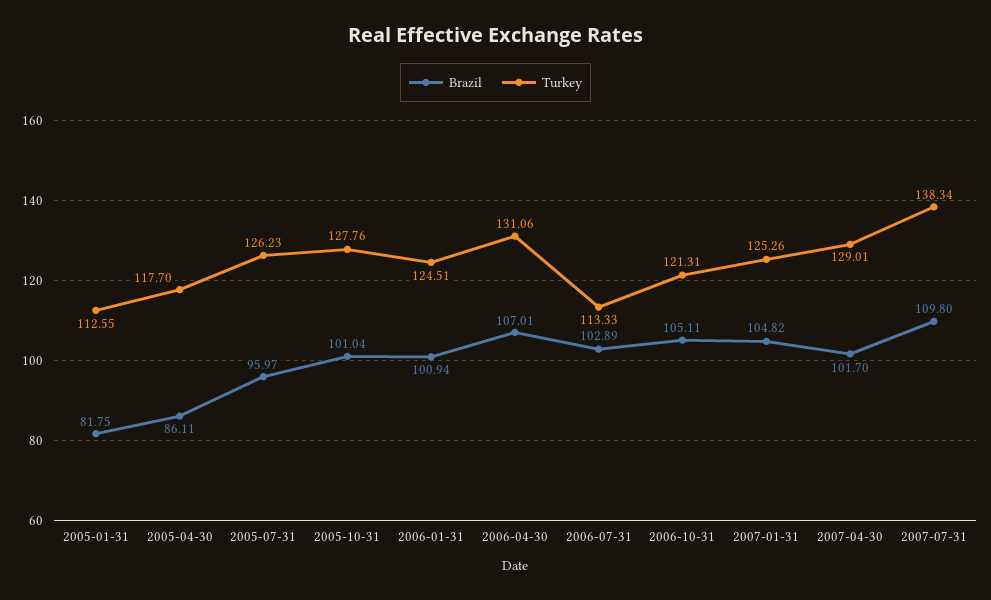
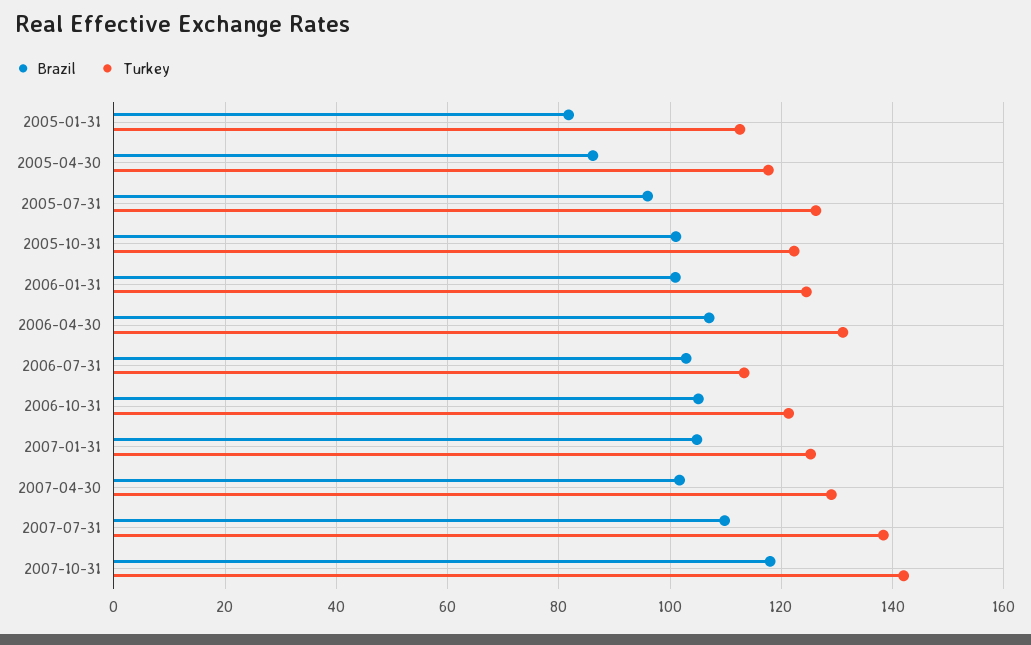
Turkey, 2005-10-31: 127.76 -> 122
Brazil, 2007-10-31: none -> 118
Turkey, 2007-10-31: none -> 142

